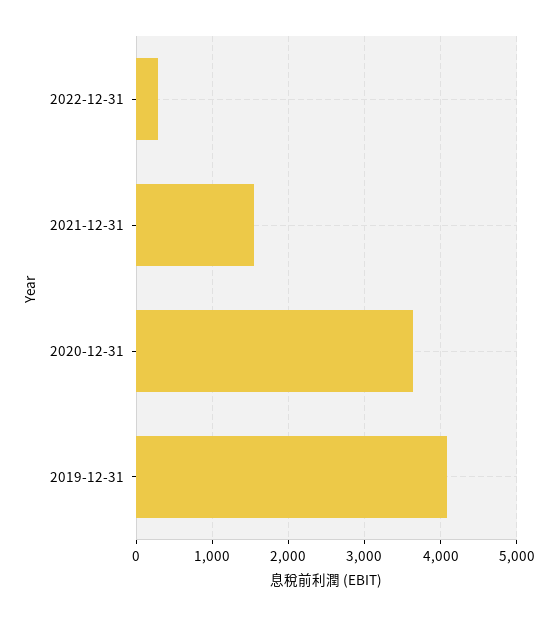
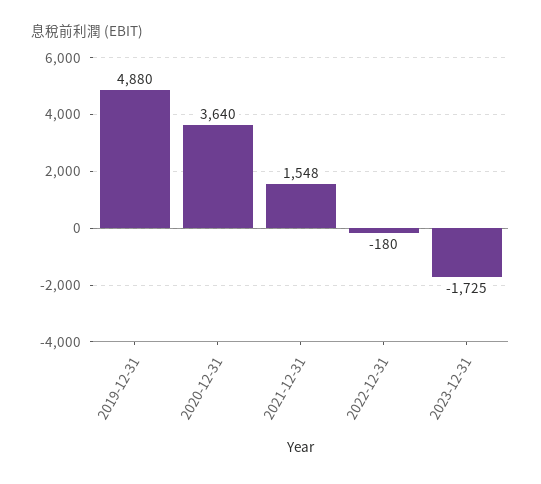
2022-12-31: 300 -> -180
2019-12-31: 4100 -> 4880
2023-12-31: none -> -1725

